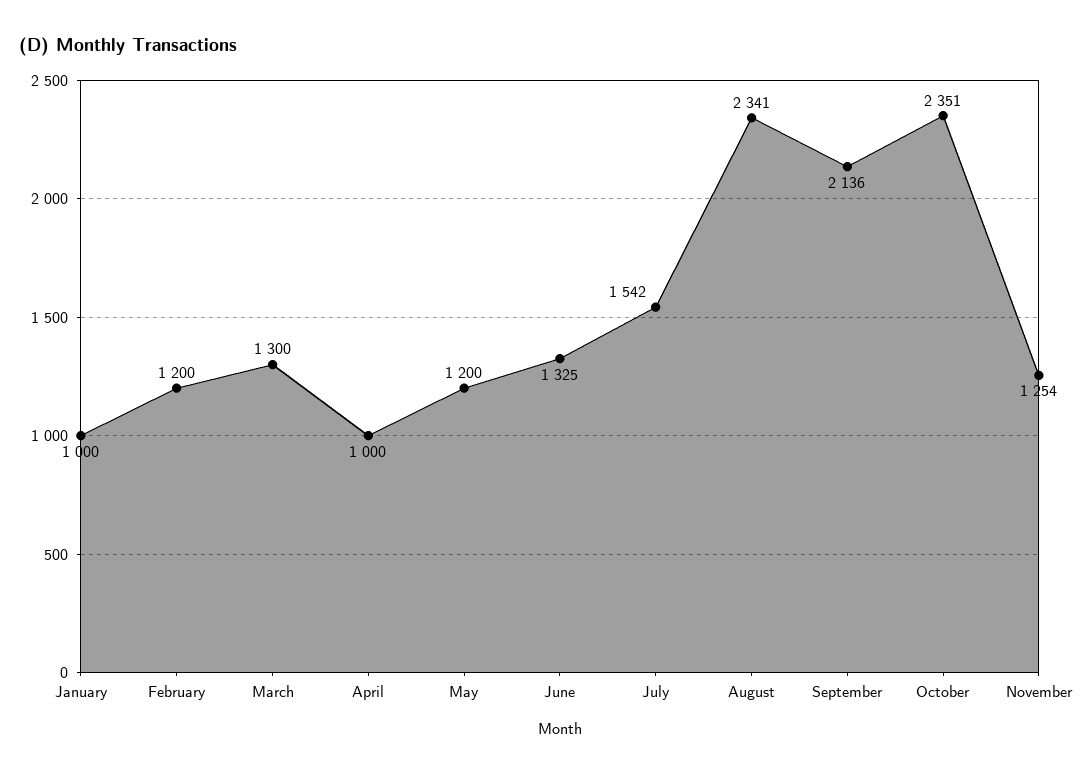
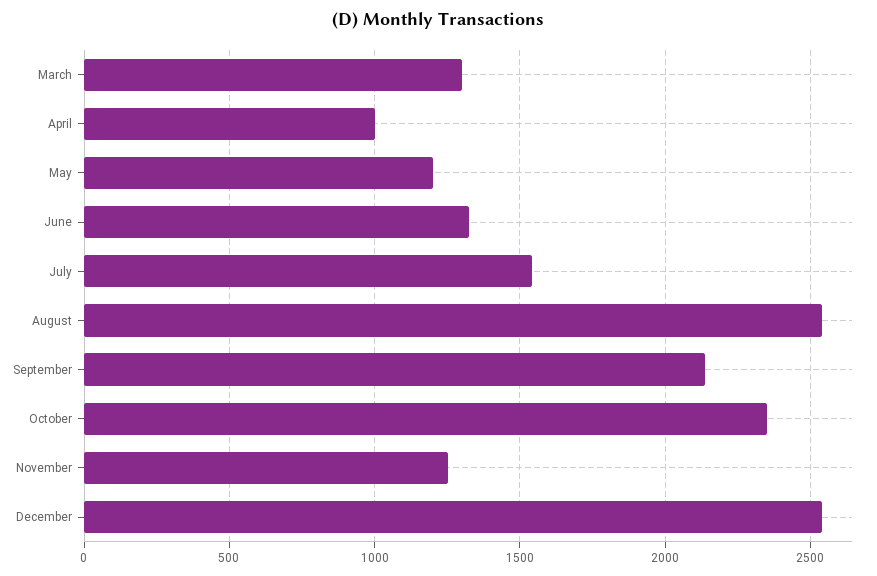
January: 1000 -> none
February: 1200 -> none
August: 2341 -> 2550
December: none -> 2550

